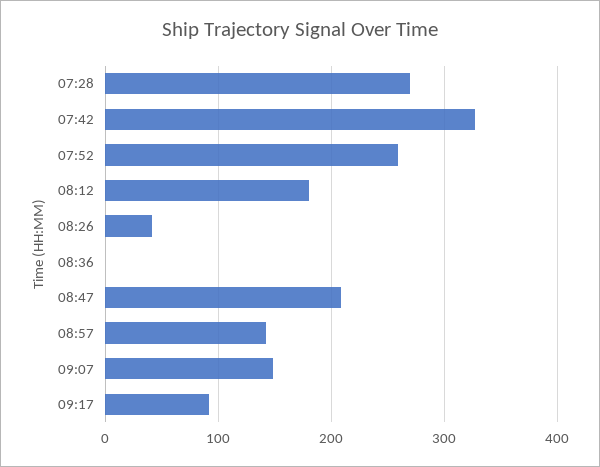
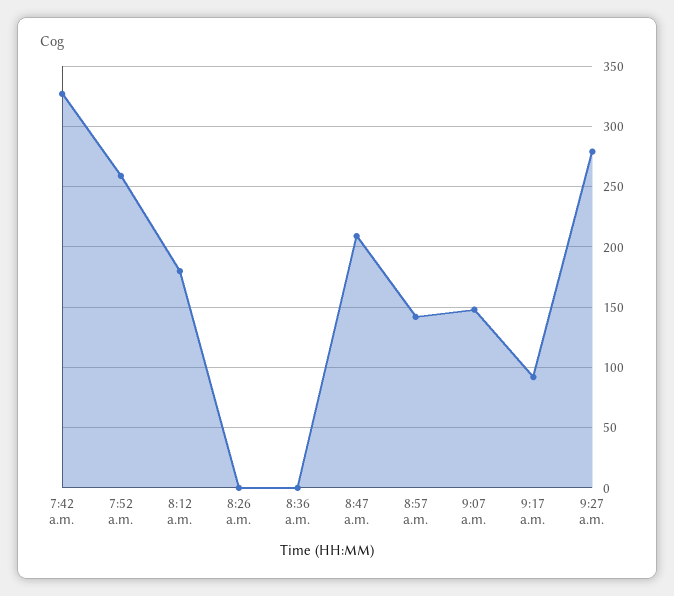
07:28: 270 -> none
08:26: 40 -> 0
9:27 a.m.: none -> 280

